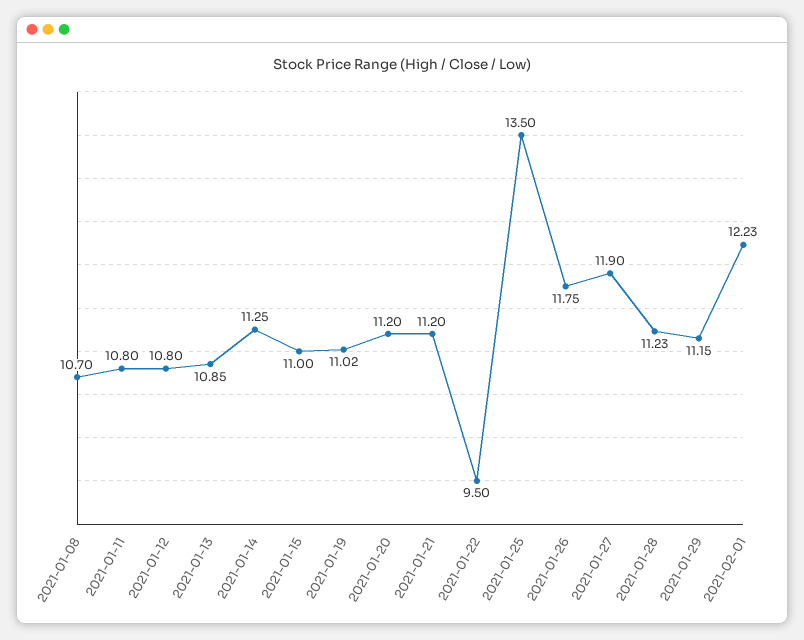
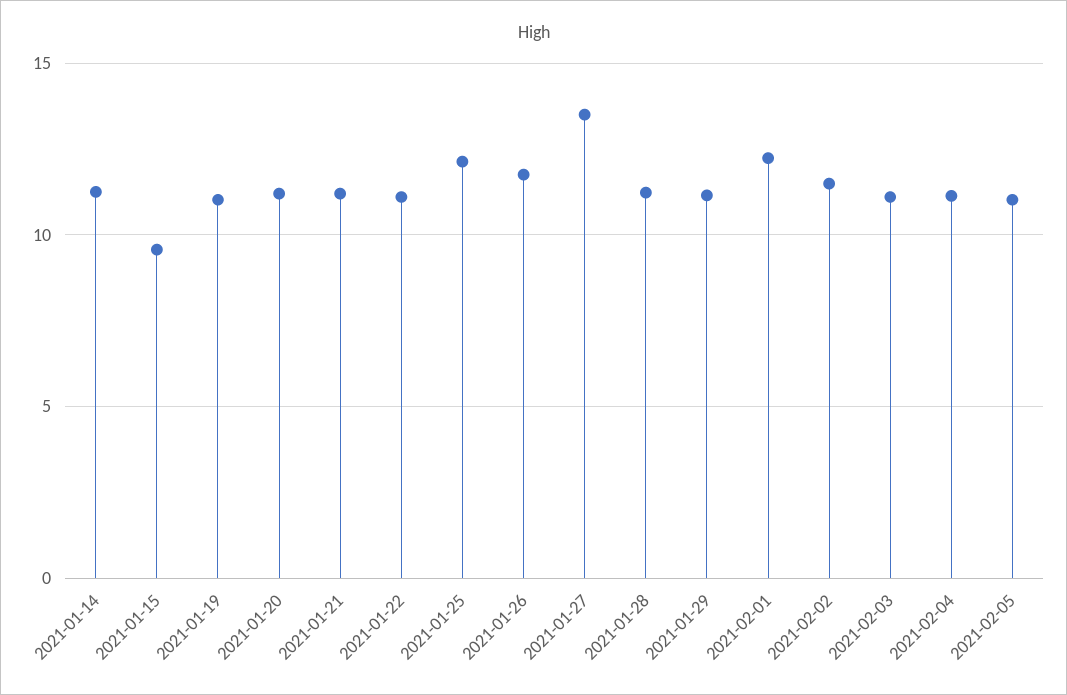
2021-01-08: 10.7 -> none
2021-01-11: 10.8 -> none
2021-01-12: 10.8 -> none
2021-01-13: 10.85 -> none
2021-01-15: 11 -> 9.5
2021-01-22: 9.5 -> 11
2021-01-25: 13.5 -> 12
2021-01-27: 11.9 -> 13.5
2021-02-02: none -> 11.5
2021-02-03: none -> 11
2021-02-04: none -> 11
2021-02-05: none -> 11

